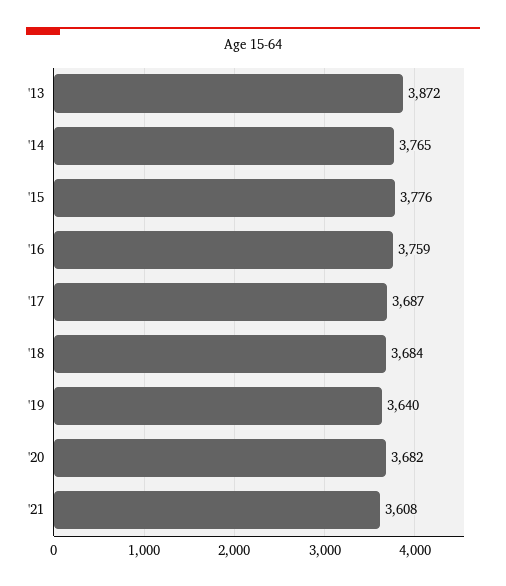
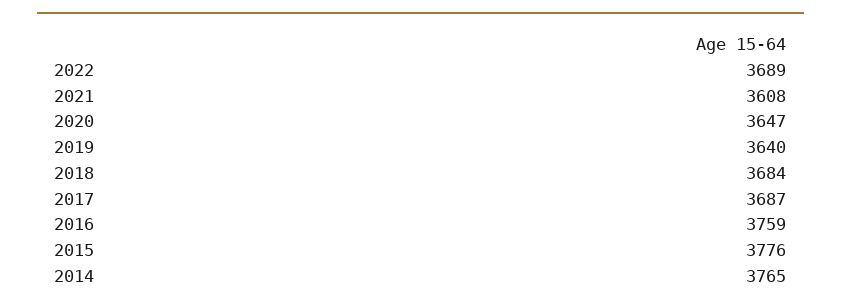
'13: 3872 -> none
'20: 3682 -> 3647
2022: none -> 3689

